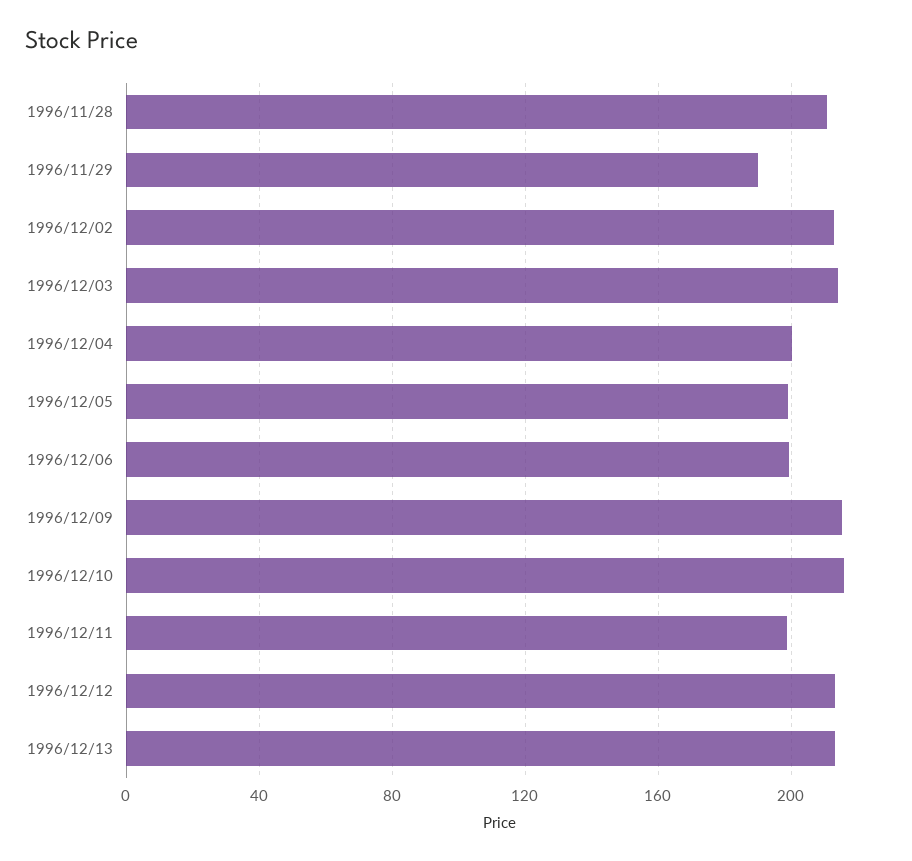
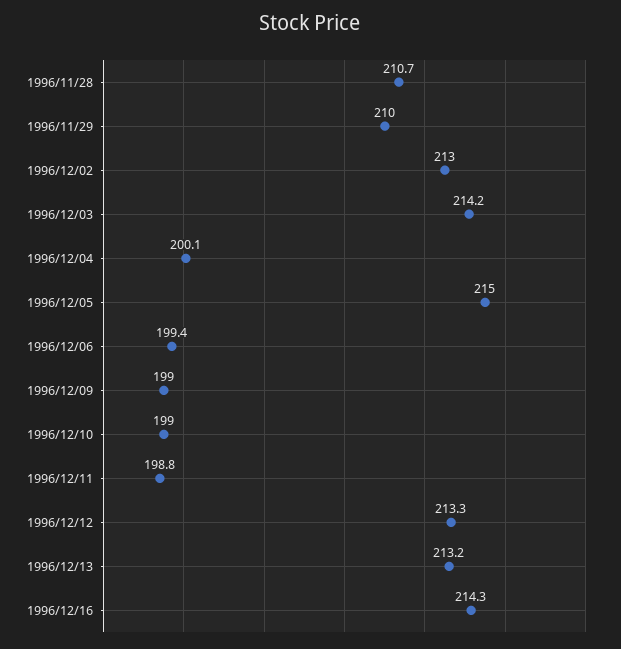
1996/11/29: 190 -> 210
1996/12/05: 200 -> 215
1996/12/09: 215 -> 199
1996/12/10: 215 -> 199
1996/12/16: none -> 214.3

